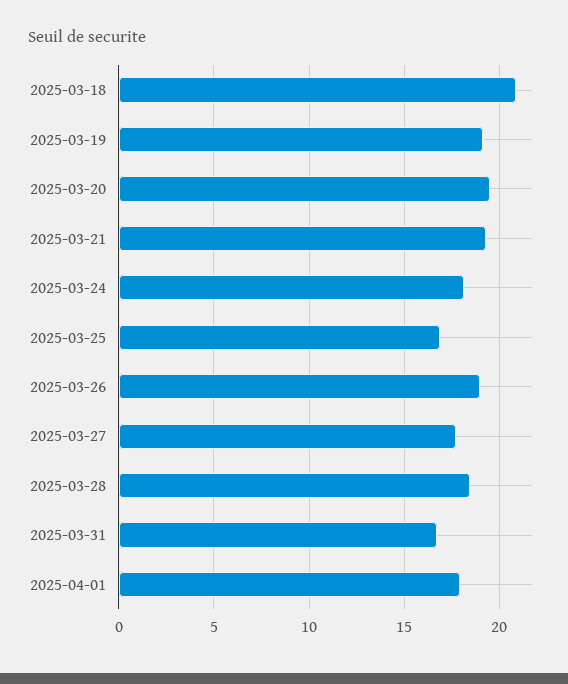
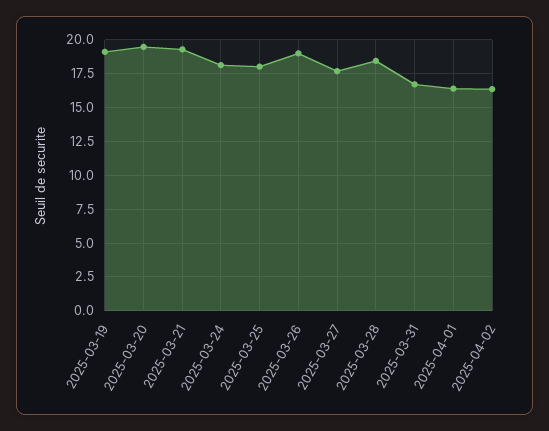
2025-03-18: 21 -> none
2025-03-25: 17 -> 18
2025-04-01: 18 -> 16.5
2025-04-02: none -> 16.5

